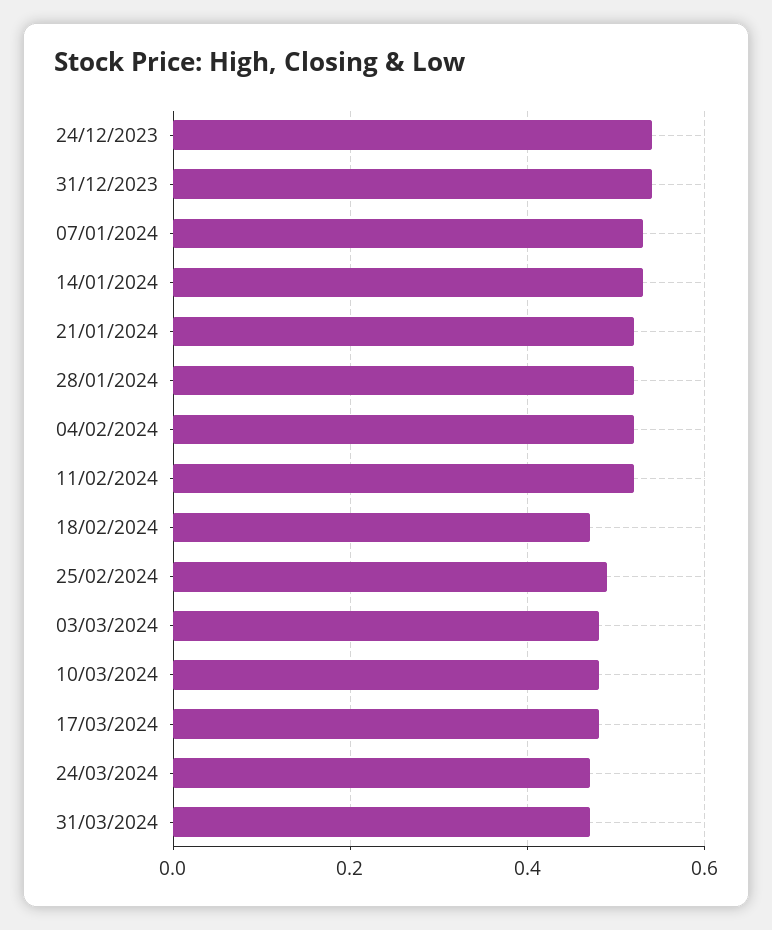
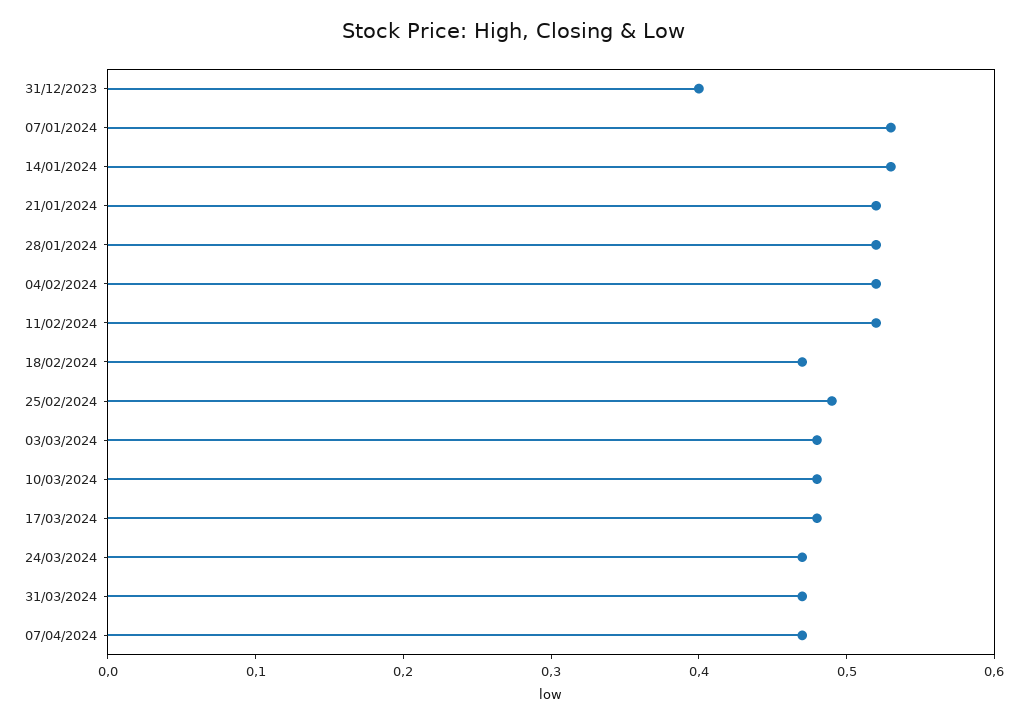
24/12/2023: 0.55 -> none
31/12/2023: 0.55 -> 0.4
07/04/2024: none -> 0.47

